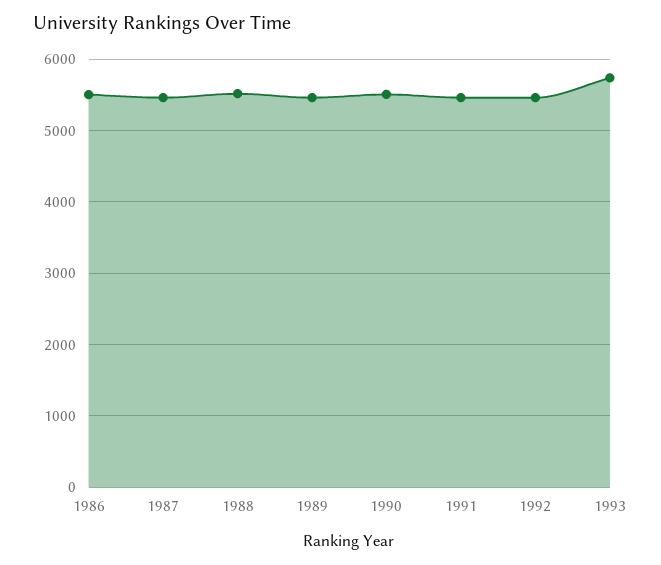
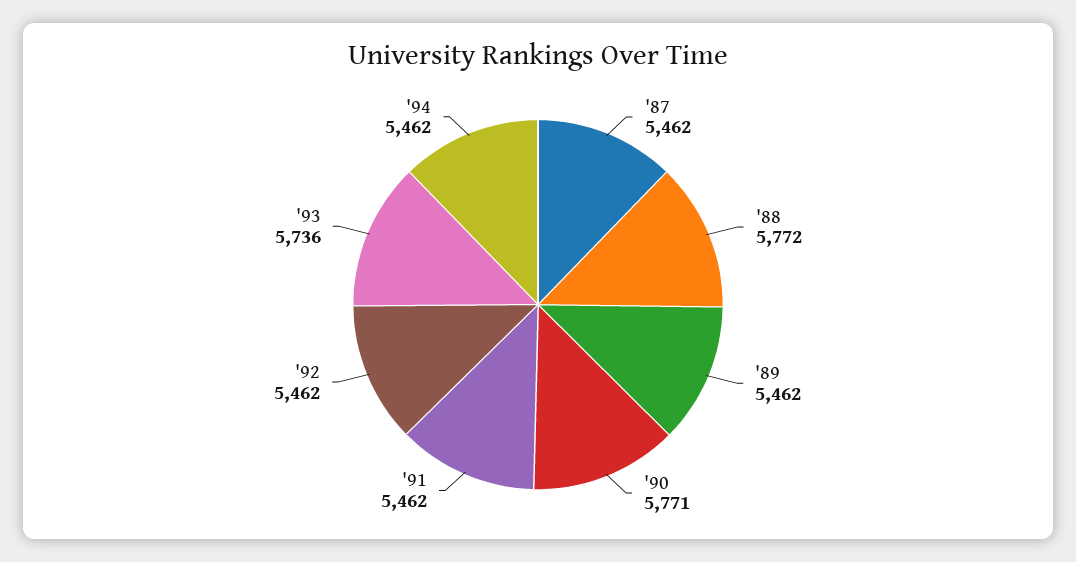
1986: 5500 -> none
1988: 5500 -> 5772
1990: 5500 -> 5771
'94: none -> 5462

